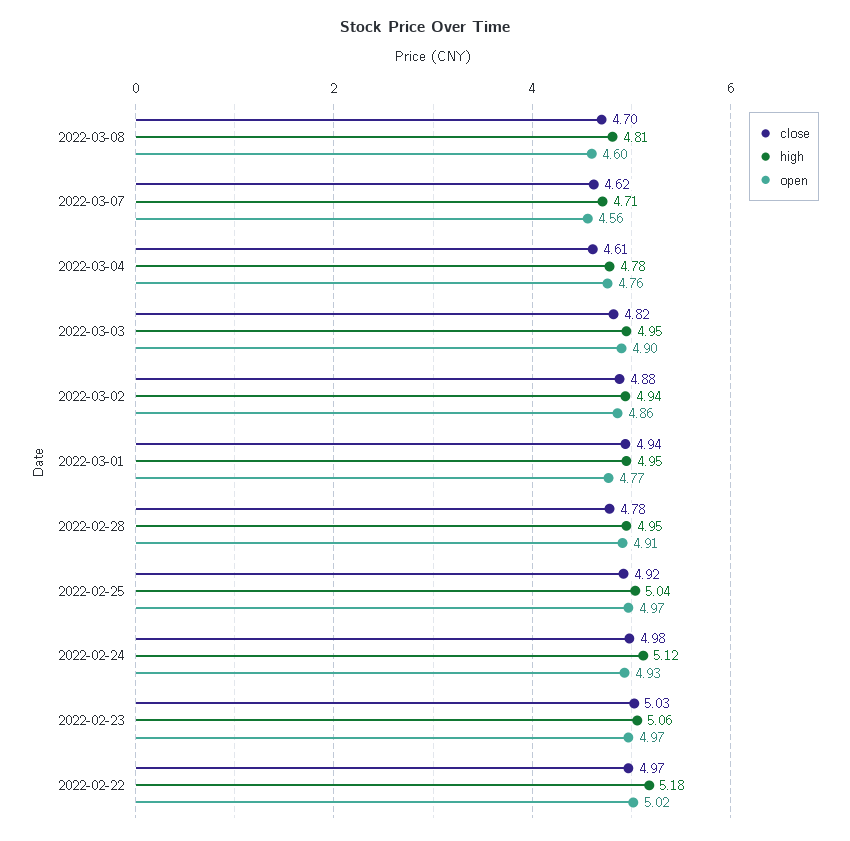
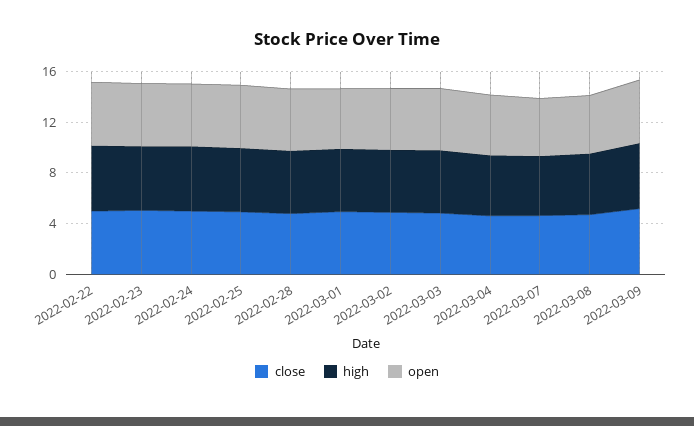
close, 2022-03-09: none -> 5
high, 2022-03-09: none -> 5
open, 2022-03-09: none -> 5

